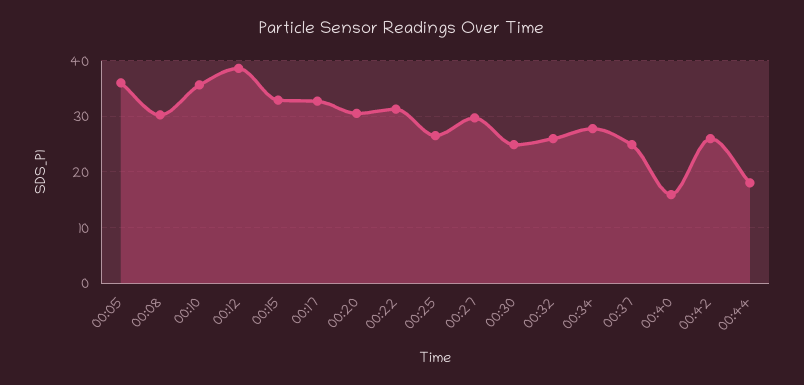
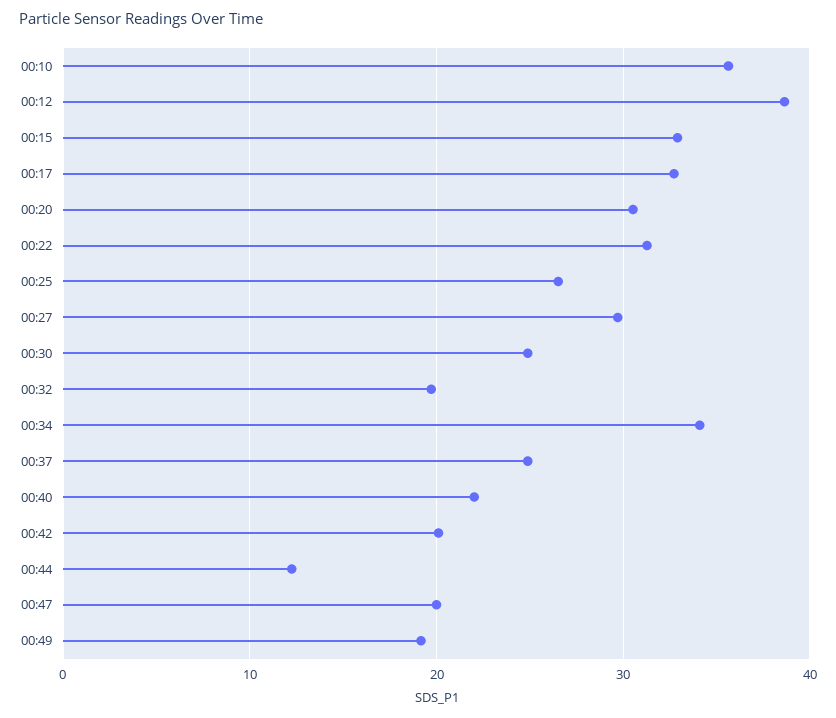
00:05: 36 -> none
00:08: 30 -> none
00:32: 26 -> 20
00:34: 28 -> 34
00:40: 16 -> 22
00:42: 26 -> 20
00:44: 18 -> 12
00:47: none -> 20
00:49: none -> 19

